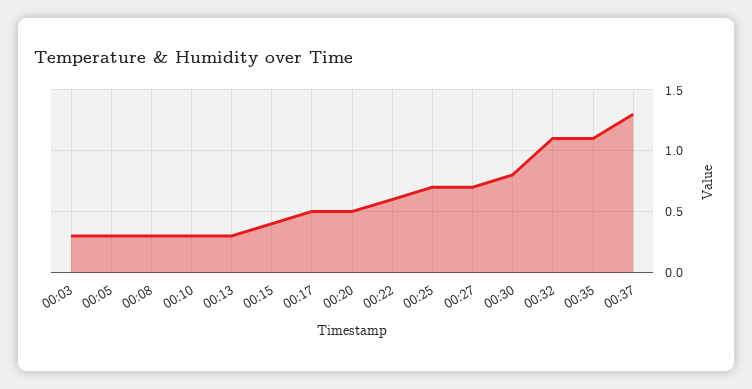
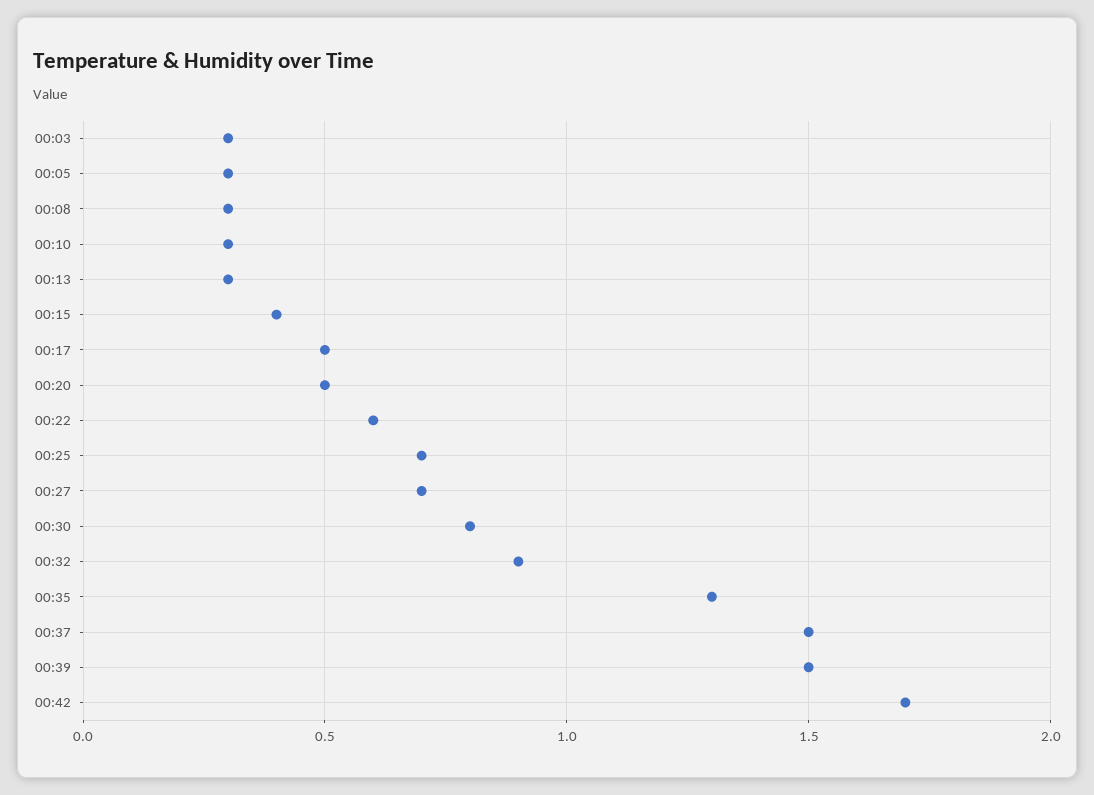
00:32: 1.1 -> 0.9
00:35: 1.1 -> 1.3
00:37: 1.3 -> 1.5
00:39: none -> 1.5
00:42: none -> 1.7

